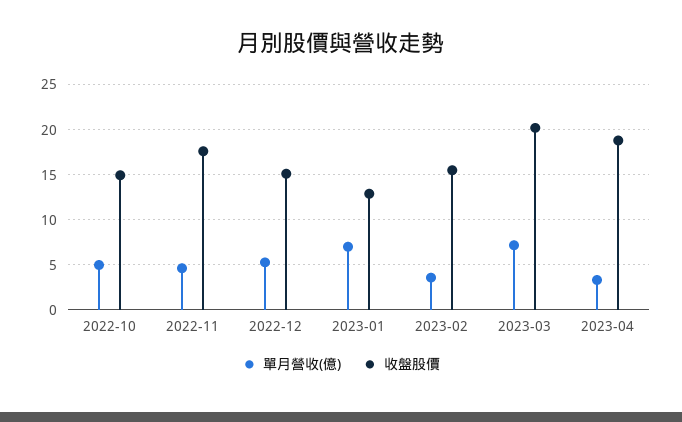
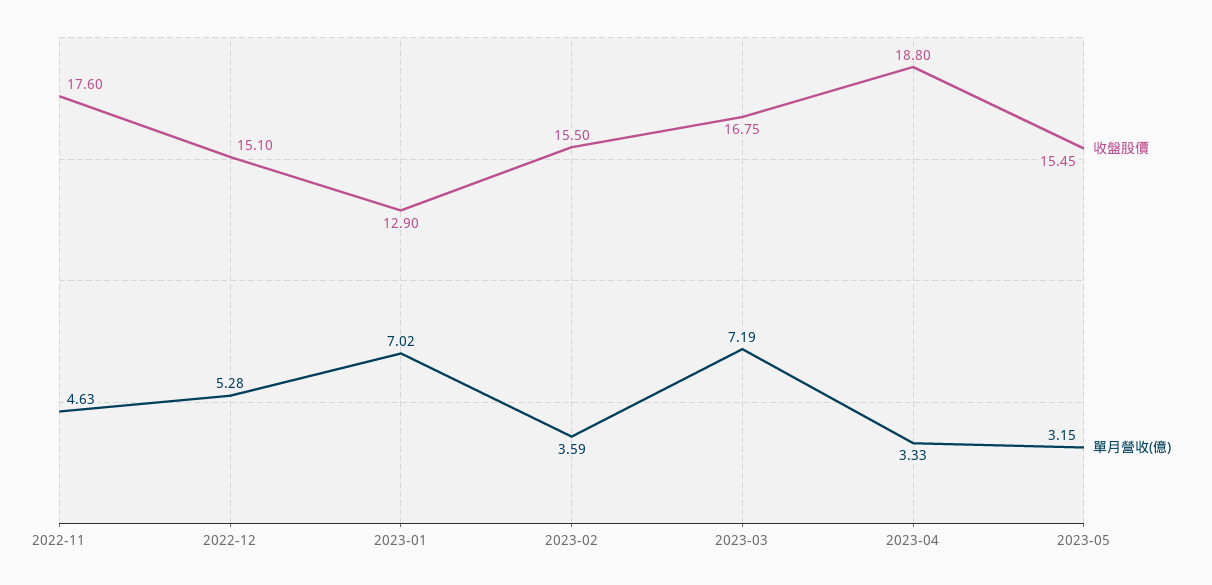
單月營收(億), 2022-10: 5 -> none
收盤股價, 2022-10: 15 -> none
收盤股價, 2023-03: 20 -> 16.75
收盤股價, 2023-05: none -> 15.45
單月營收(億), 2023-05: none -> 3.15

